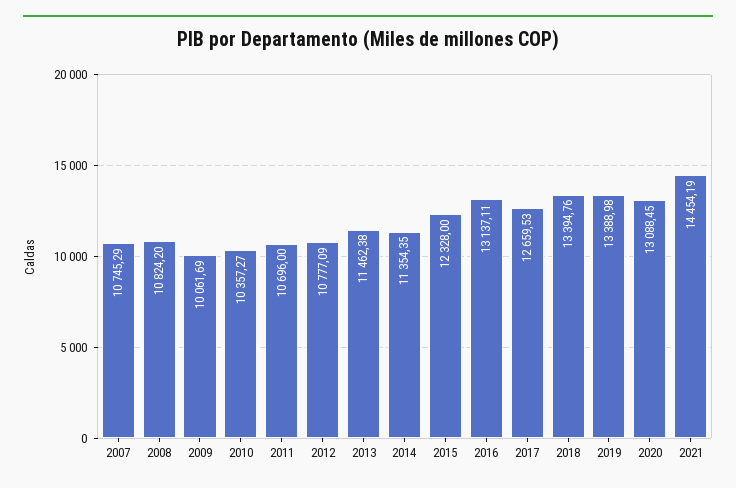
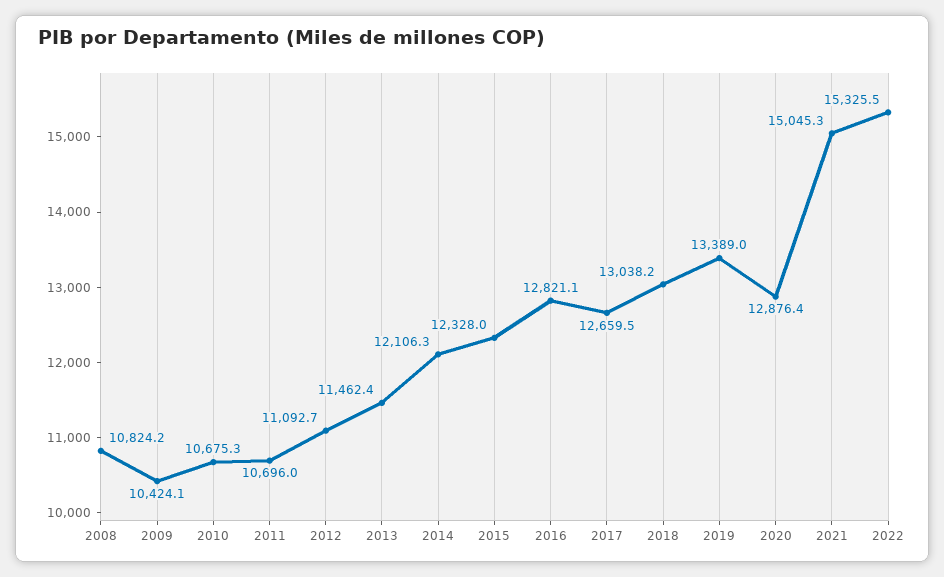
2007: 10745.29 -> none
2009: 10061.69 -> 10424.1
2010: 10357.27 -> 10675.3
2012: 10777.09 -> 11092.7
2014: 11354.35 -> 12106.3
2016: 13137.11 -> 12821.1
2018: 13394.76 -> 13038.2
2020: 13088.45 -> 12876.4
2021: 14454.19 -> 15045.3
2022: none -> 15325.5

